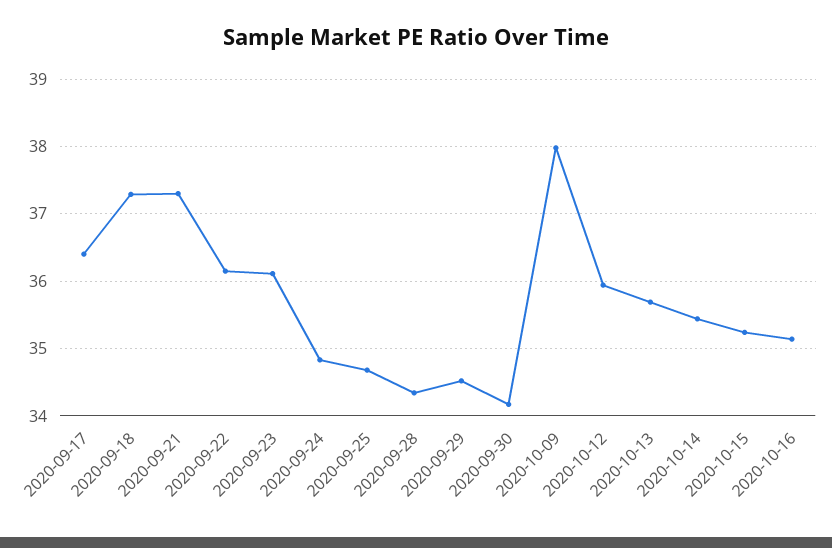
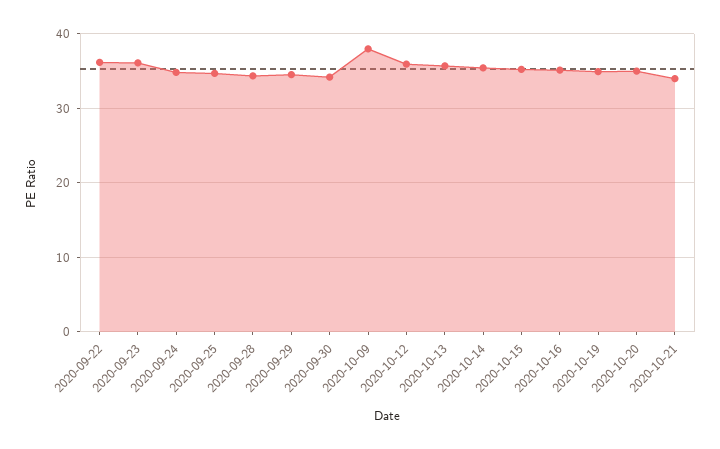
2020-09-17: 36.4 -> none
2020-09-18: 37.3 -> none
2020-09-21: 37.3 -> none
2020-10-19: none -> 35
2020-10-20: none -> 35
2020-10-21: none -> 34

